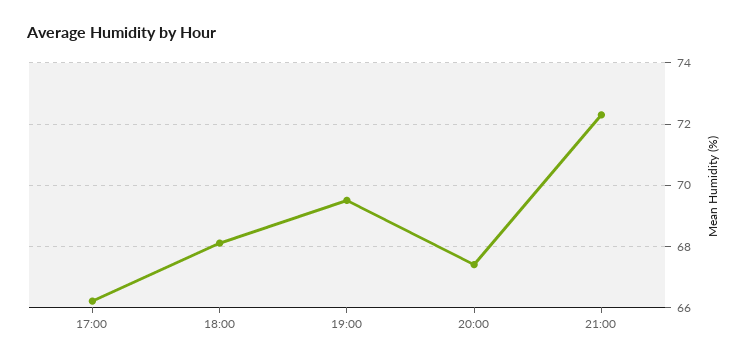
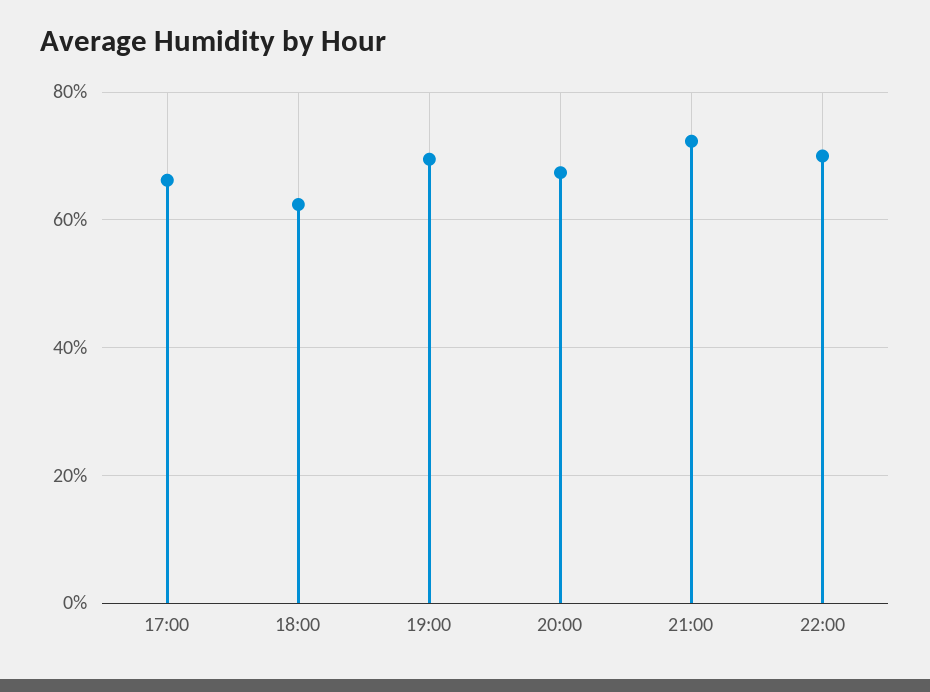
18:00: 68 -> 62
22:00: none -> 70

